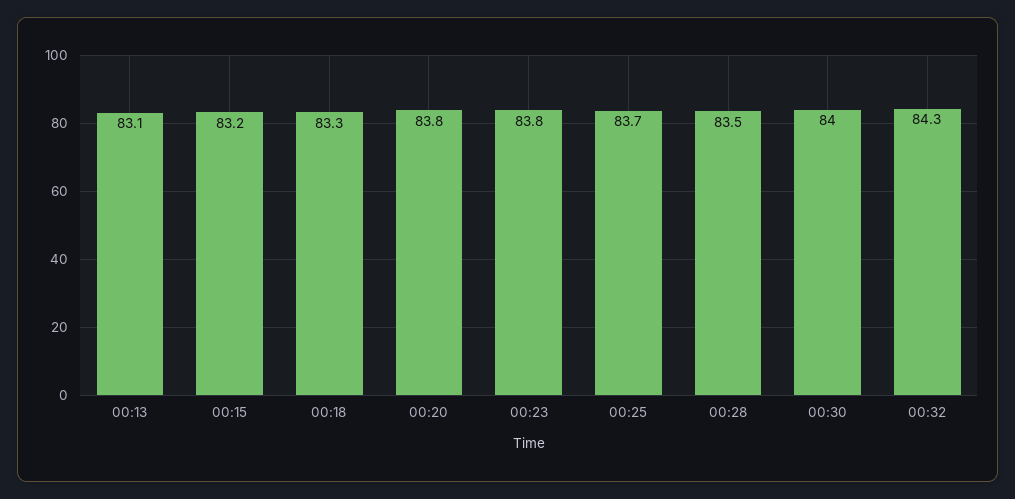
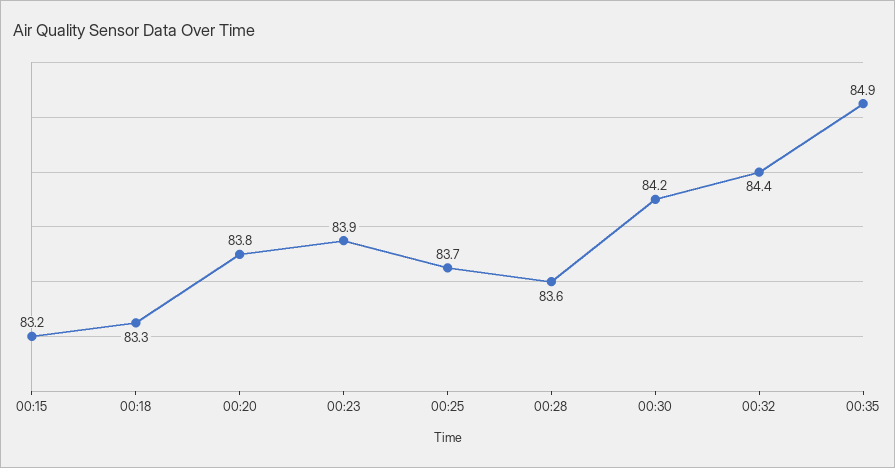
00:13: 83.1 -> none
00:23: 83.8 -> 83.9
00:28: 83.5 -> 83.6
00:30: 84 -> 84.2
00:32: 84.3 -> 84.4
00:35: none -> 84.9

